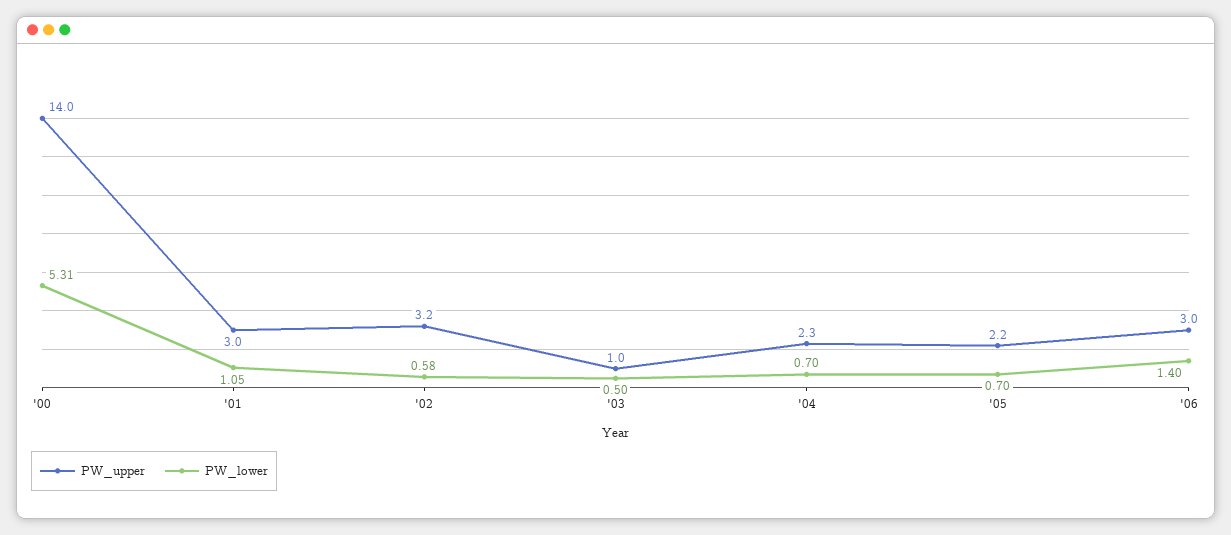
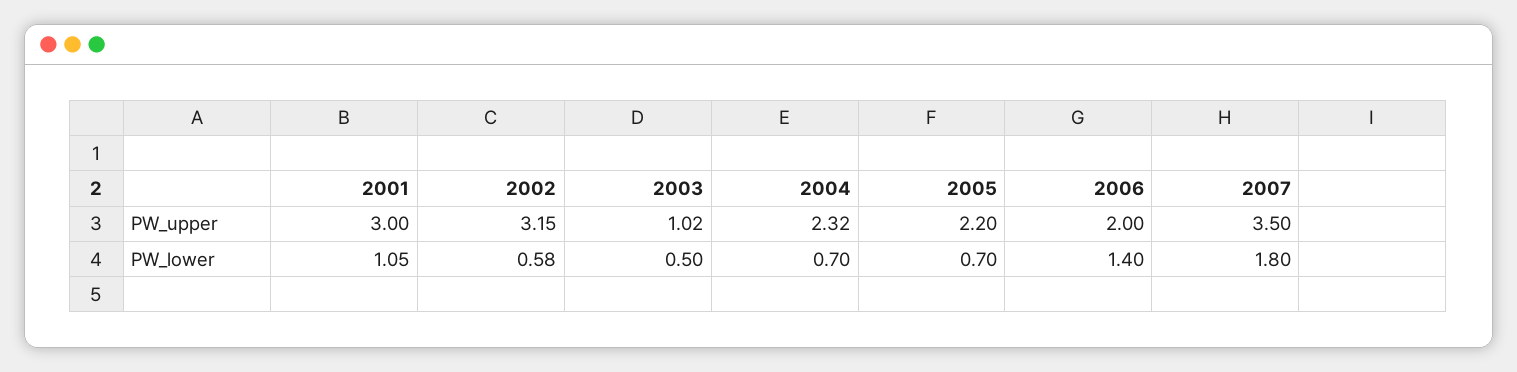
PW_upper, '00: 14 -> none
PW_lower, '00: 5.31 -> none
PW_upper, '06: 3 -> 2
PW_upper, 2007: none -> 3.5
PW_lower, 2007: none -> 1.8

